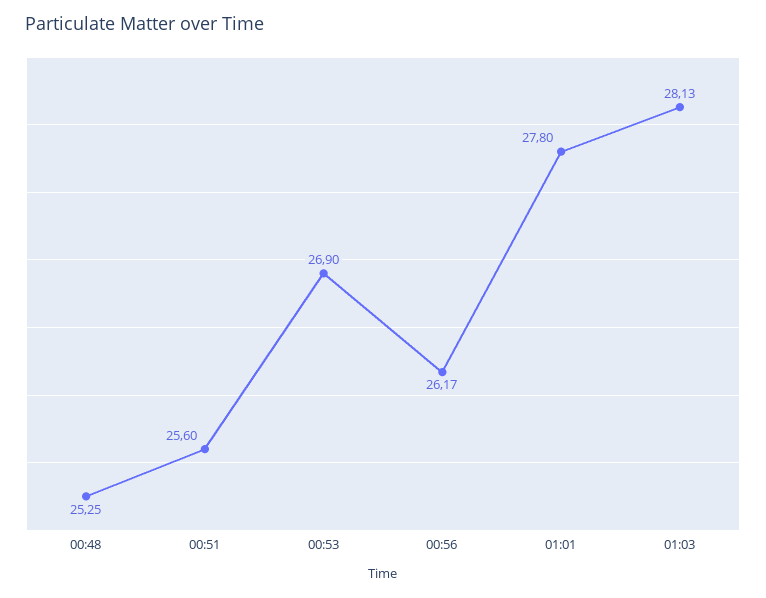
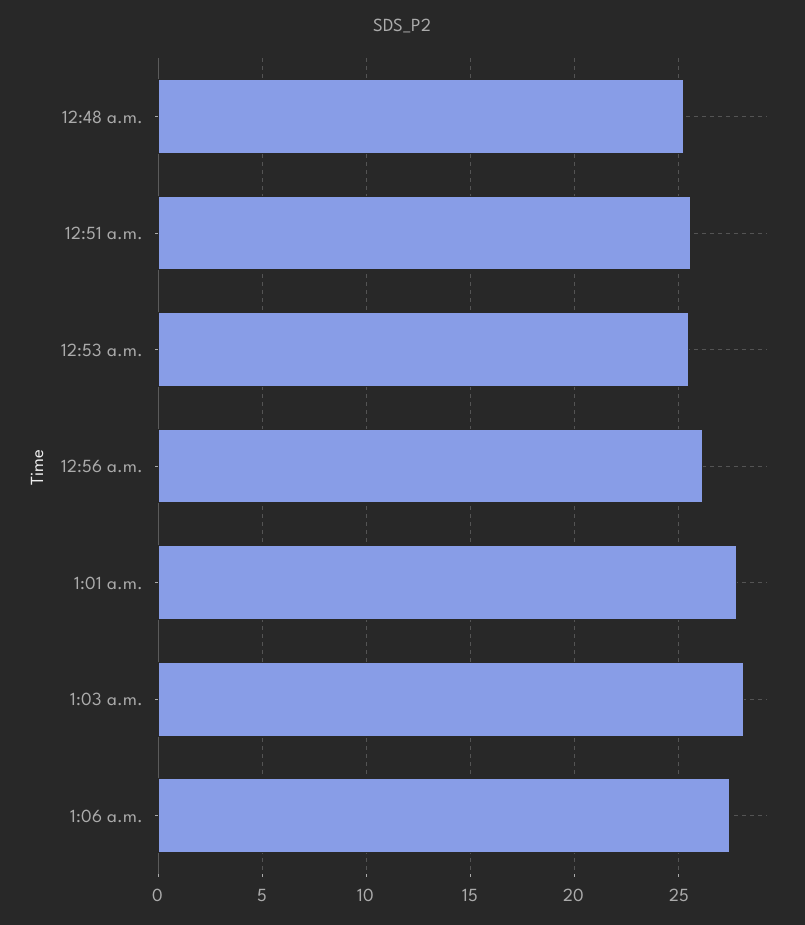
00:53: 26.9 -> 25.5
1:06 a.m.: none -> 27.5

